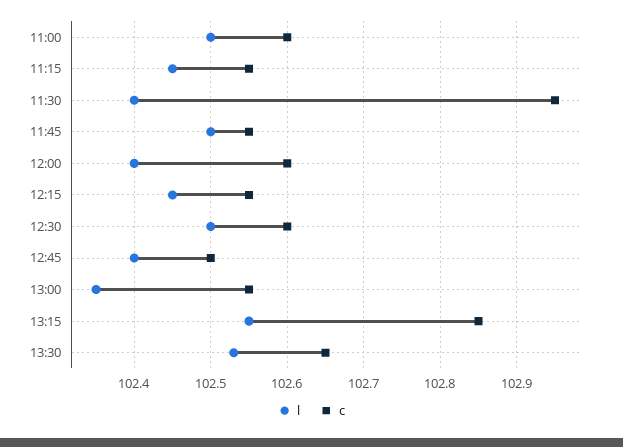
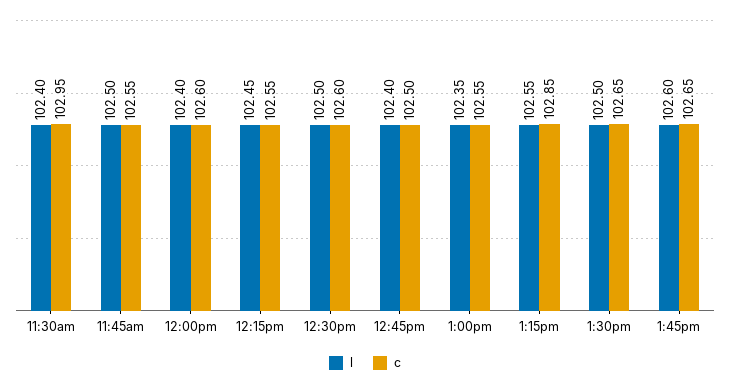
l, 11:00: 102.5 -> none
c, 11:00: 102.6 -> none
l, 11:15: 102.45 -> none
c, 11:15: 102.55 -> none
l, 13:30: 102.53 -> 102.5
l, 1:45pm: none -> 102.6
c, 1:45pm: none -> 102.65

